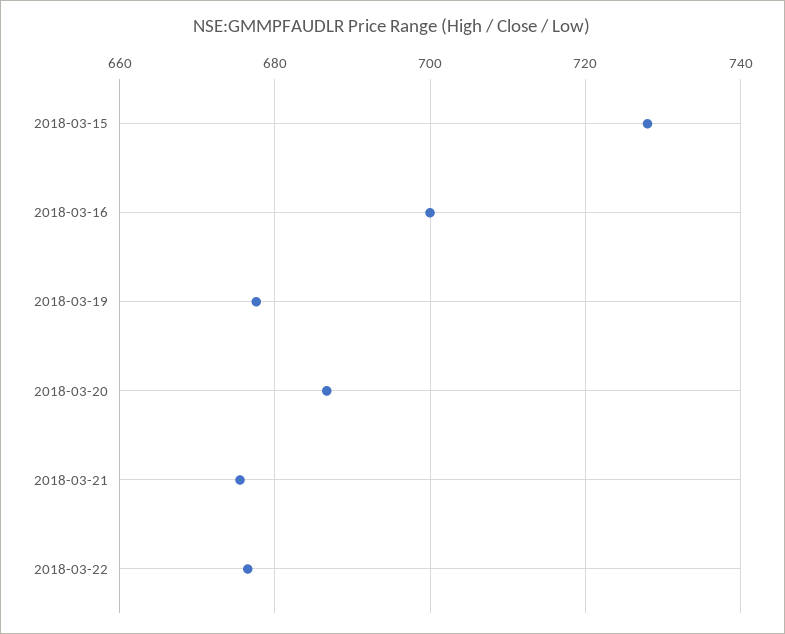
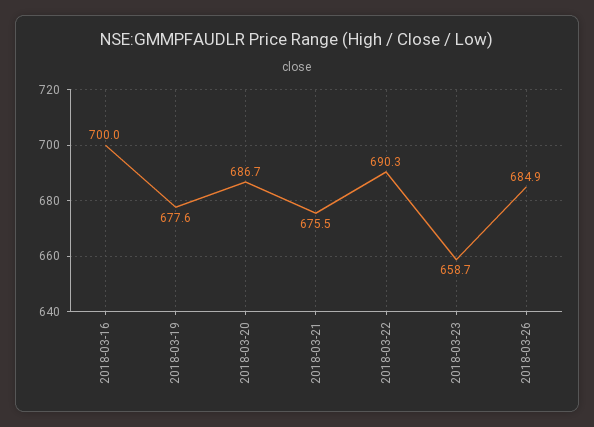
2018-03-15: 728 -> none
2018-03-22: 676 -> 690.3
2018-03-23: none -> 658.7
2018-03-26: none -> 684.9

